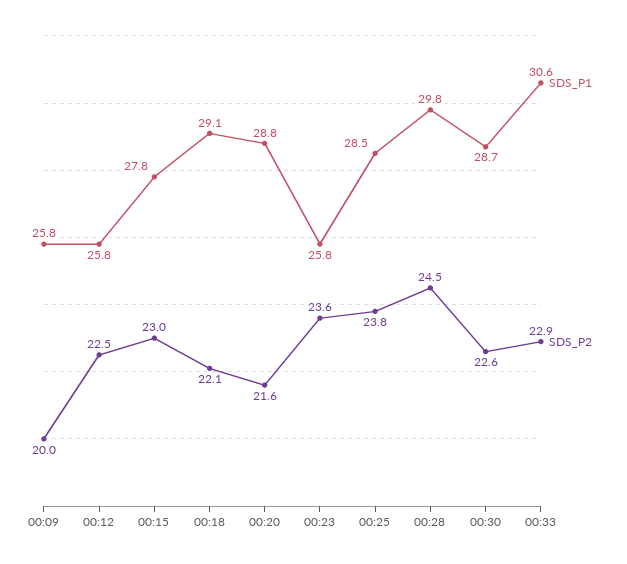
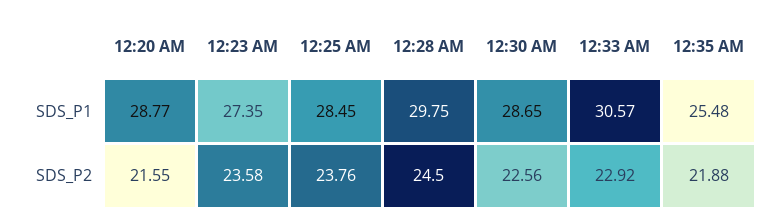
SDS_P1, 00:09: 25.8 -> none
SDS_P2, 00:09: 20 -> none
SDS_P1, 00:12: 25.8 -> none
SDS_P2, 00:12: 22.5 -> none
SDS_P1, 00:15: 27.8 -> none
SDS_P2, 00:15: 23 -> none
SDS_P1, 00:18: 29.1 -> none
SDS_P2, 00:18: 22.1 -> none
SDS_P1, 00:23: 25.8 -> 27.35
SDS_P1, 12:35 AM: none -> 25.48
SDS_P2, 12:35 AM: none -> 21.88

